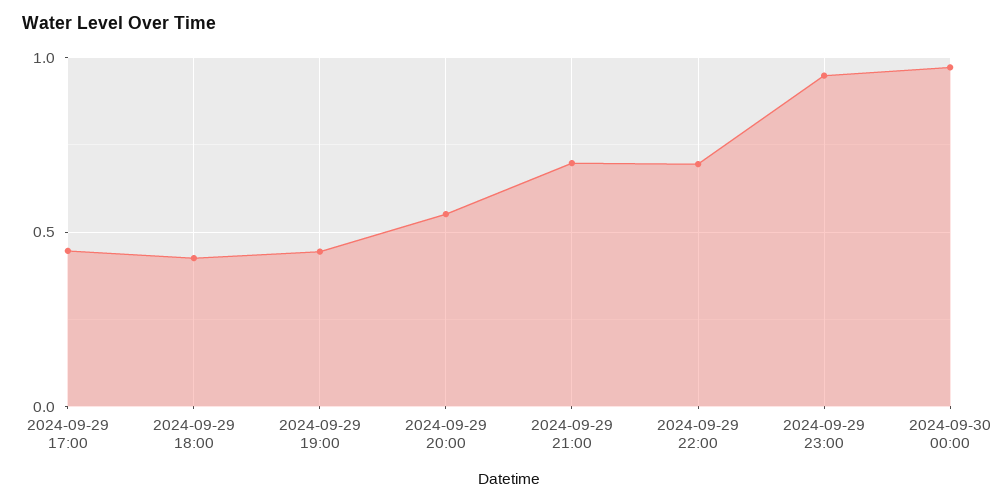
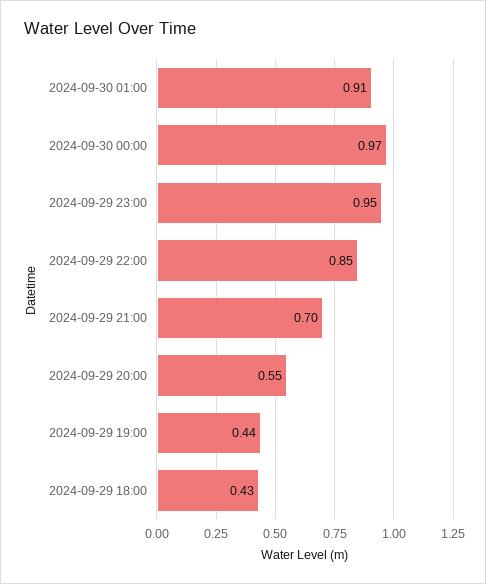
2024-09-29 17:00: 0.45 -> none
2024-09-29 22:00: 0.7 -> 0.85
2024-09-30 01:00: none -> 0.91

